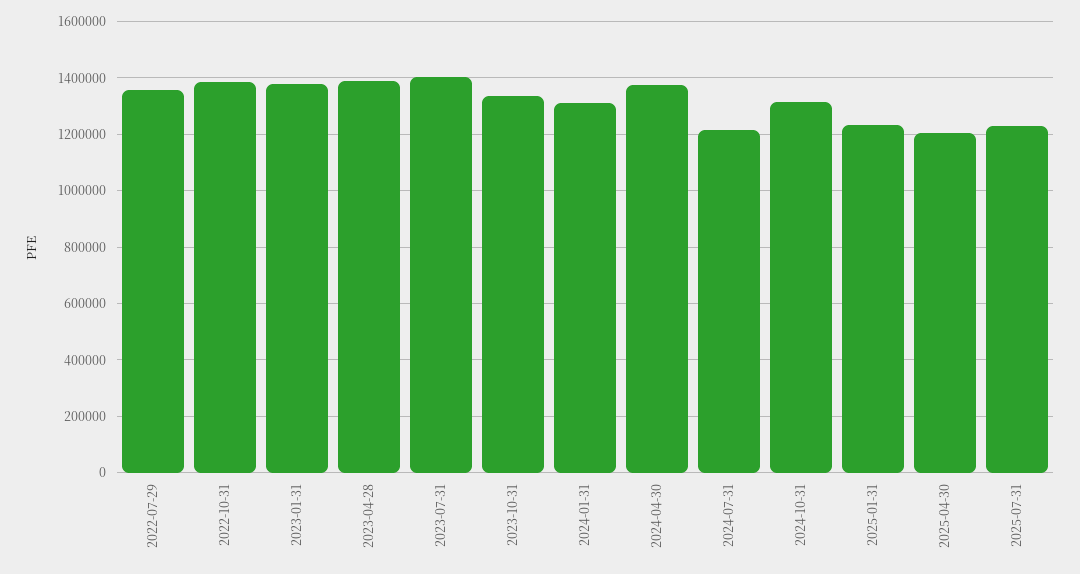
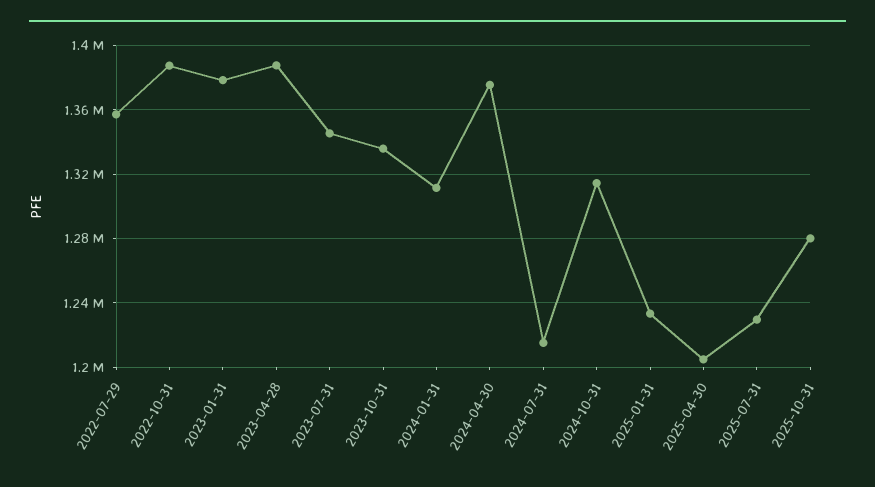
2023-07-31: 1400000 -> 1345000
2025-10-31: none -> 1280000

